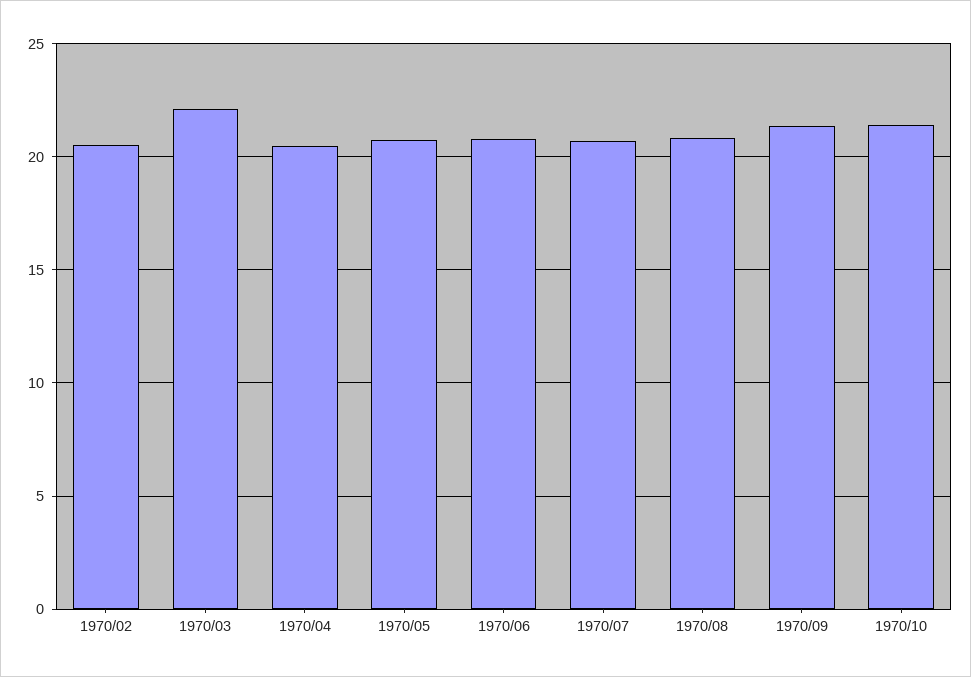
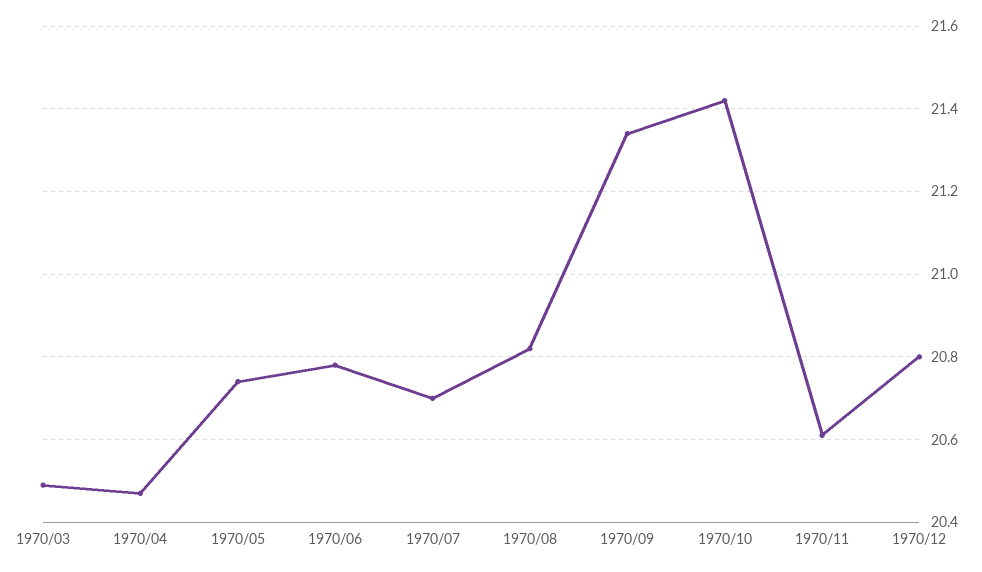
1970/02: 20.5 -> none
1970/03: 22 -> 20.5
1970/11: none -> 20.6
1970/12: none -> 20.8

